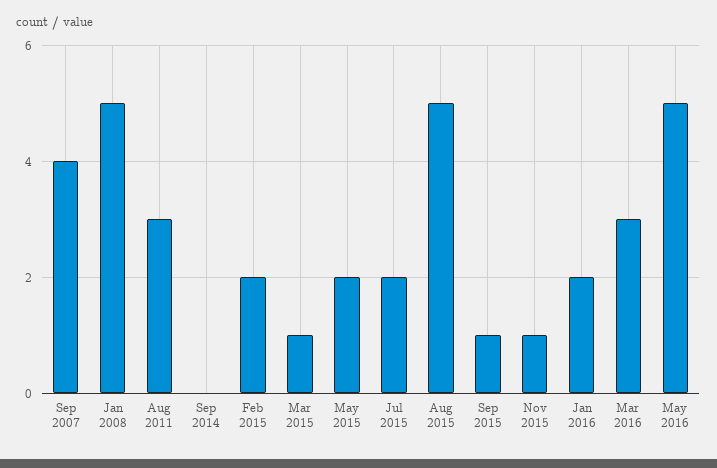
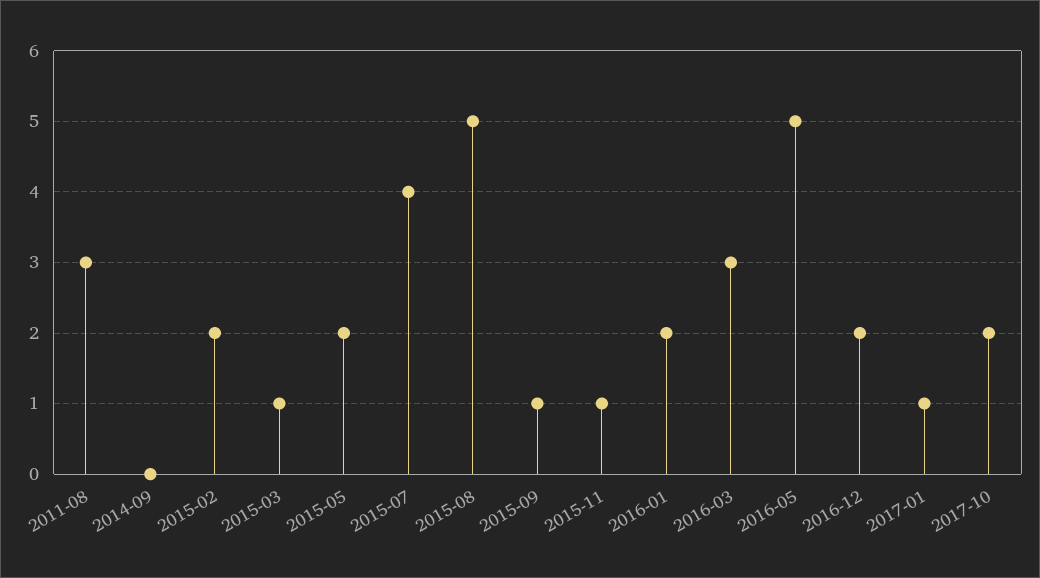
Sep 2007: 4 -> none
Jan 2008: 5 -> none
Jul 2015: 2 -> 4
2016-12: none -> 2
2017-01: none -> 1
2017-10: none -> 2

